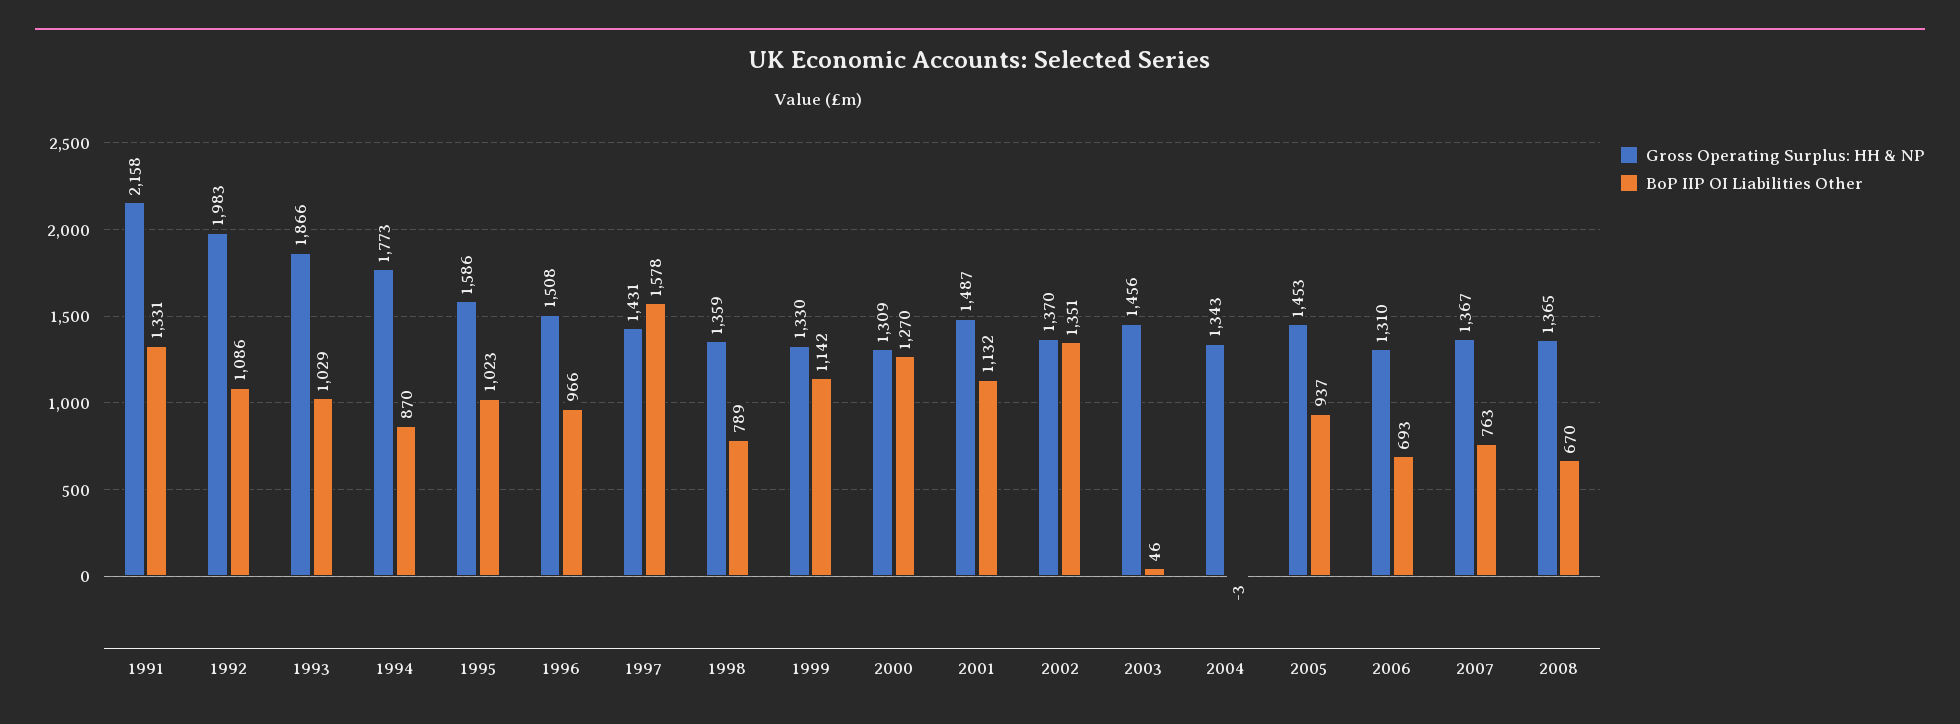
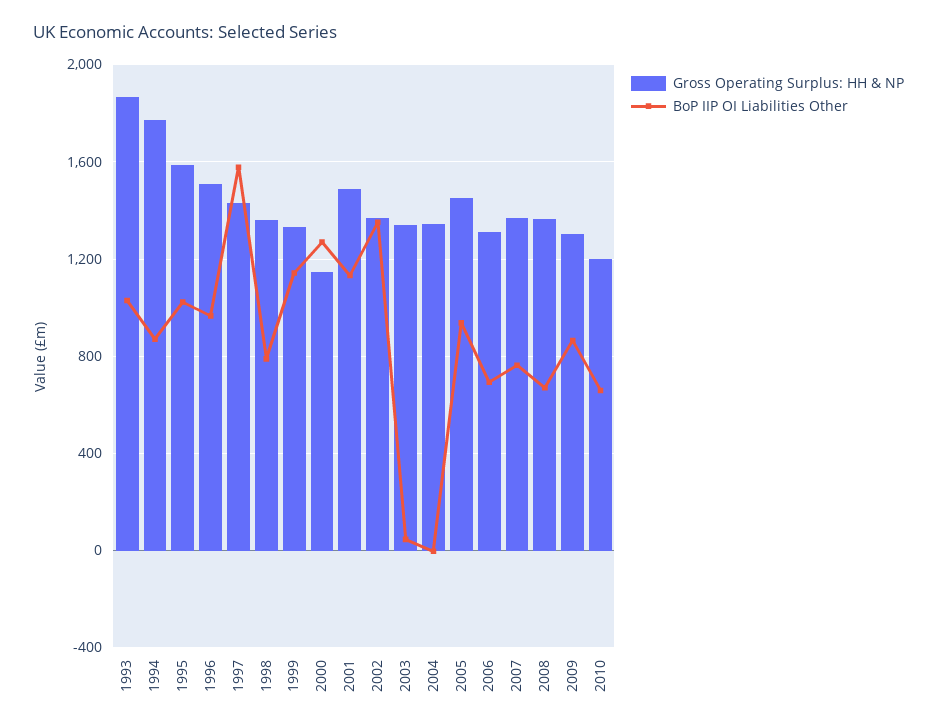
Gross Operating Surplus: HH & NP, 1991: 2158 -> none
BoP IIP OI Liabilities Other, 1991: 1331 -> none
Gross Operating Surplus: HH & NP, 1992: 1983 -> none
BoP IIP OI Liabilities Other, 1992: 1086 -> none
Gross Operating Surplus: HH & NP, 2000: 1309 -> 1150
Gross Operating Surplus: HH & NP, 2003: 1456 -> 1350
Gross Operating Surplus: HH & NP, 2009: none -> 1300
BoP IIP OI Liabilities Other, 2009: none -> 850
Gross Operating Surplus: HH & NP, 2010: none -> 1200
BoP IIP OI Liabilities Other, 2010: none -> 650

